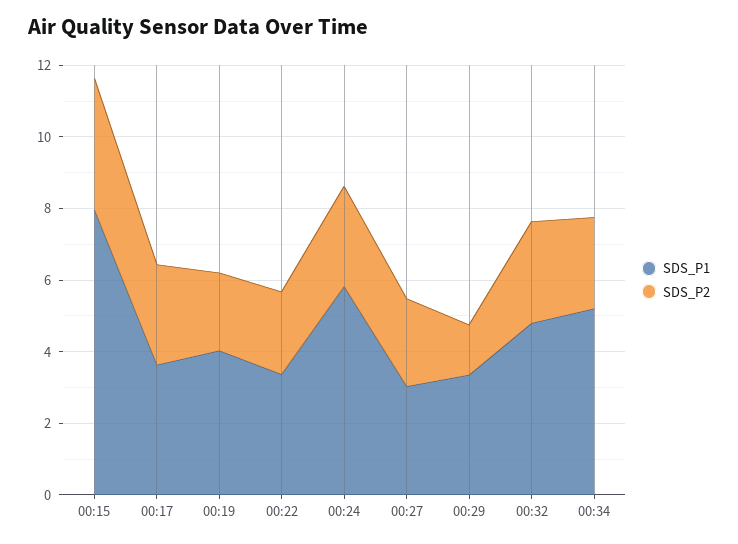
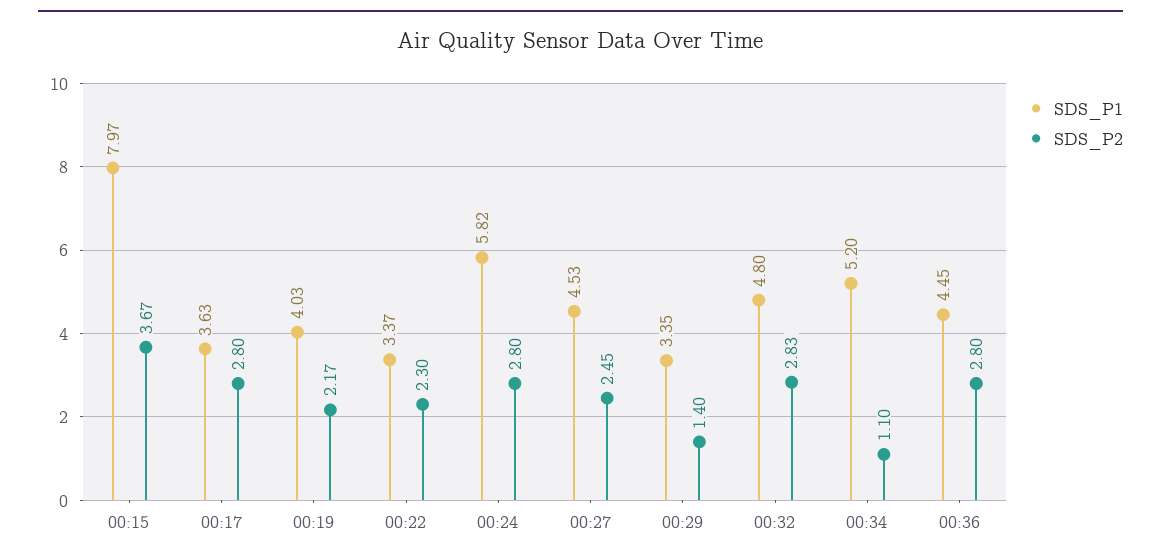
SDS_P1, 00:27: 3 -> 4.53
SDS_P2, 00:34: 2.5 -> 1.1
SDS_P1, 00:36: none -> 4.45
SDS_P2, 00:36: none -> 2.8

